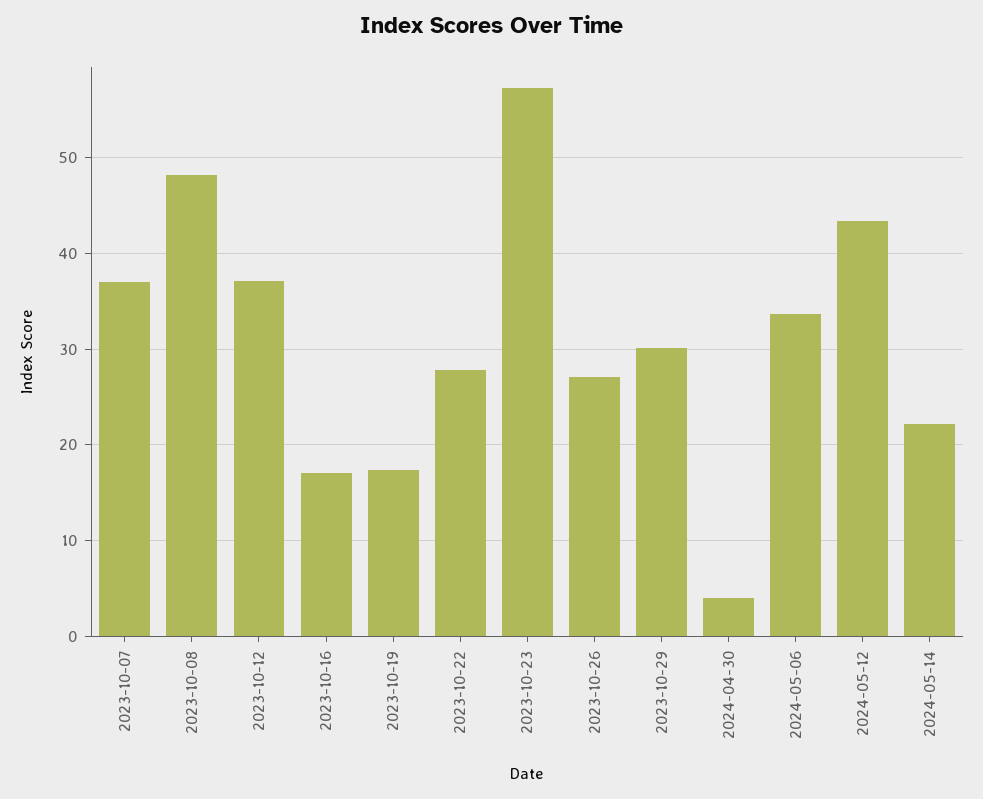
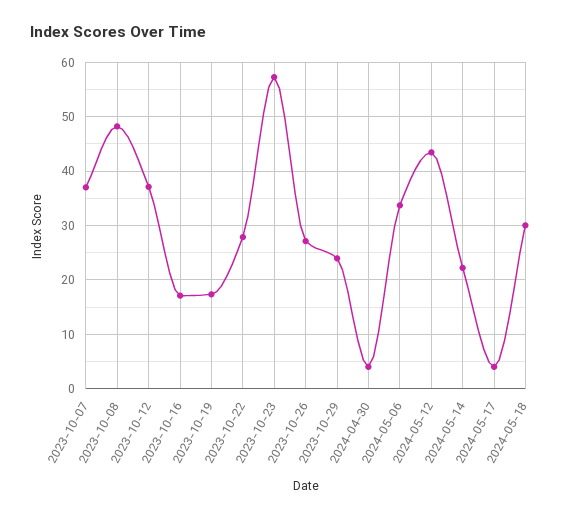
2023-10-29: 30 -> 24
2024-05-17: none -> 4
2024-05-18: none -> 30

